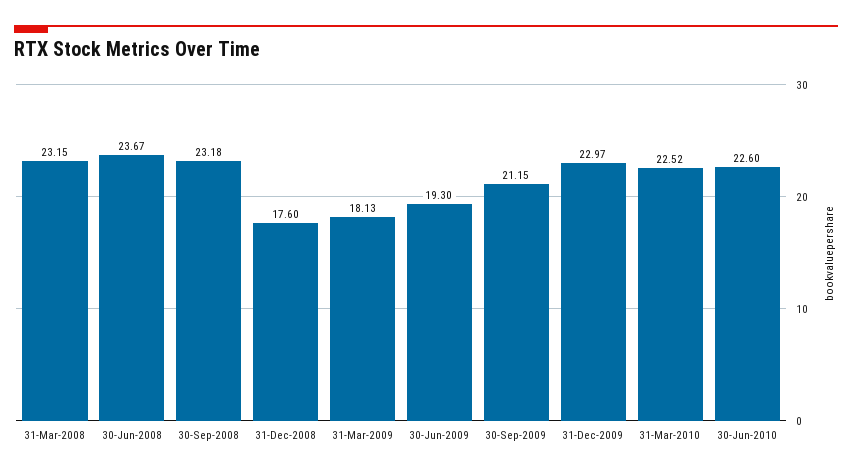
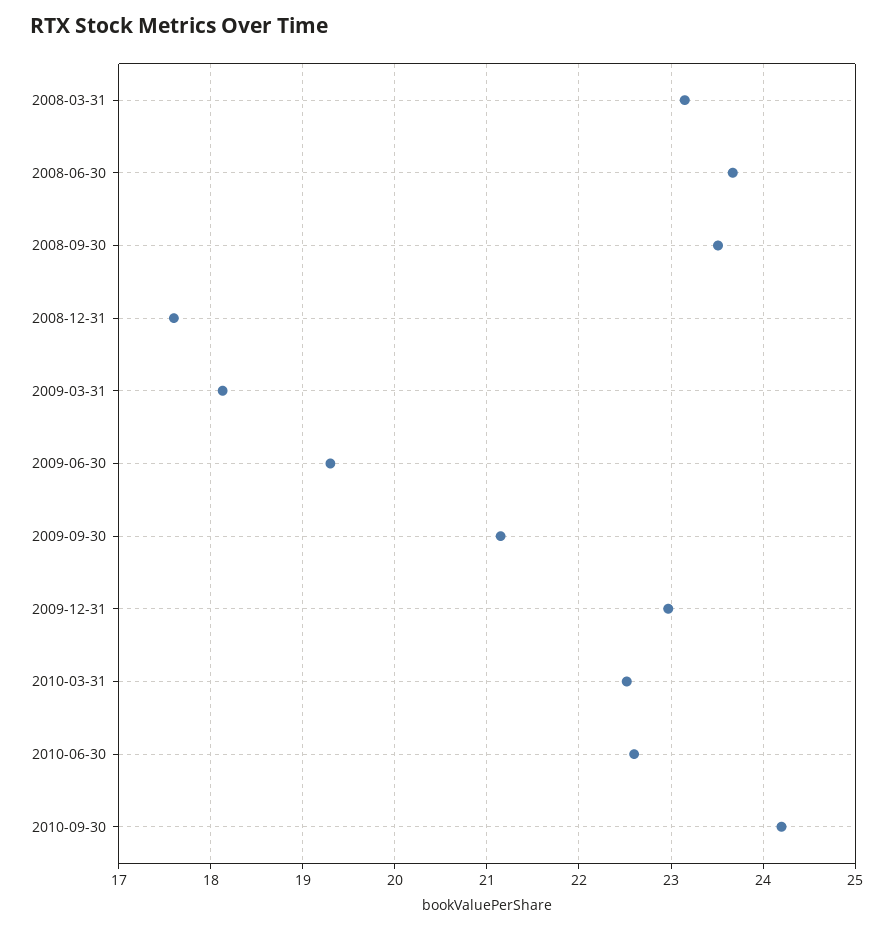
30-Sep-2008: 23.18 -> 23.5
2010-09-30: none -> 24.2

